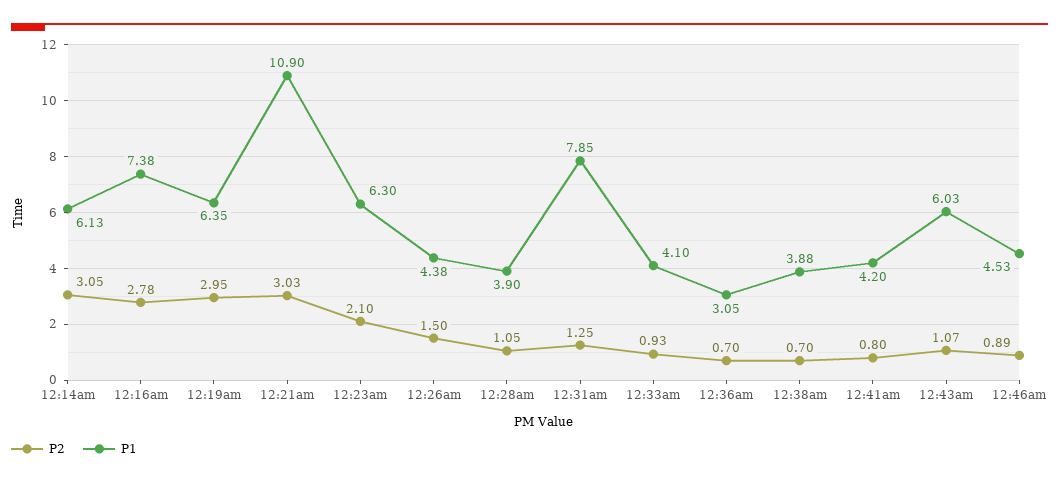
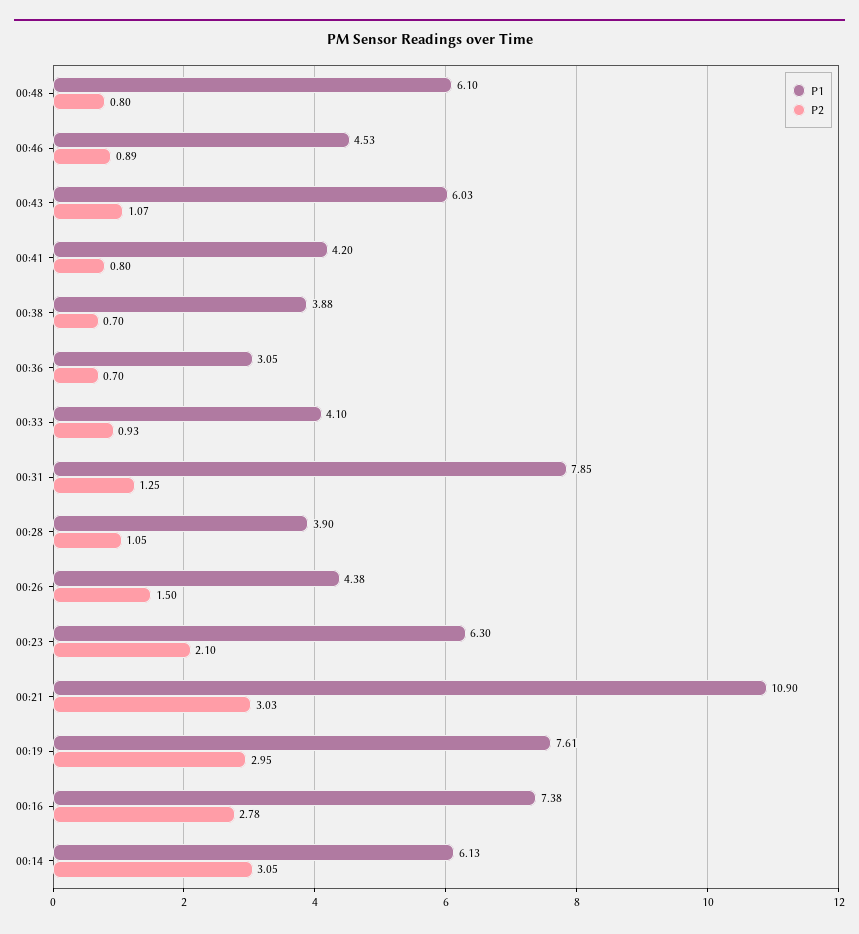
P1, 12:19am: 6.35 -> 7.61
P1, 00:48: none -> 6.1
P2, 00:48: none -> 0.8

